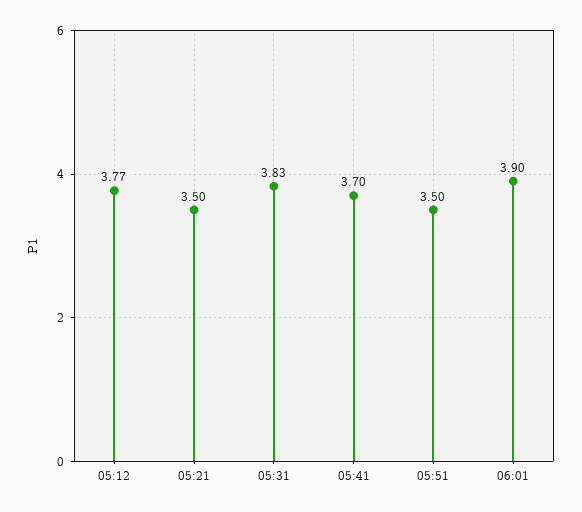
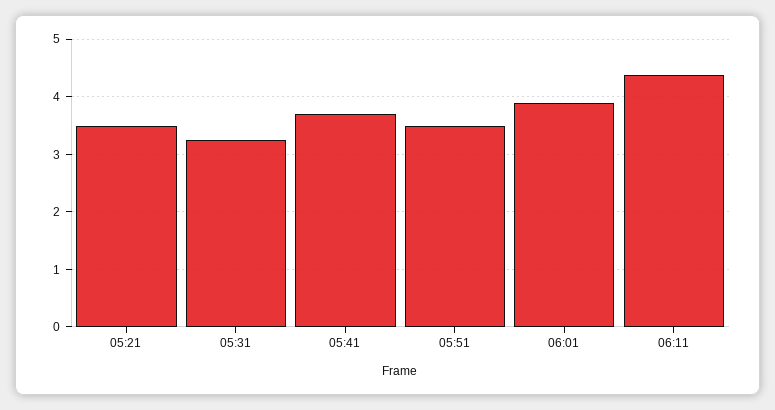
05:12: 3.77 -> none
05:31: 3.83 -> 3.2
06:11: none -> 4.4

